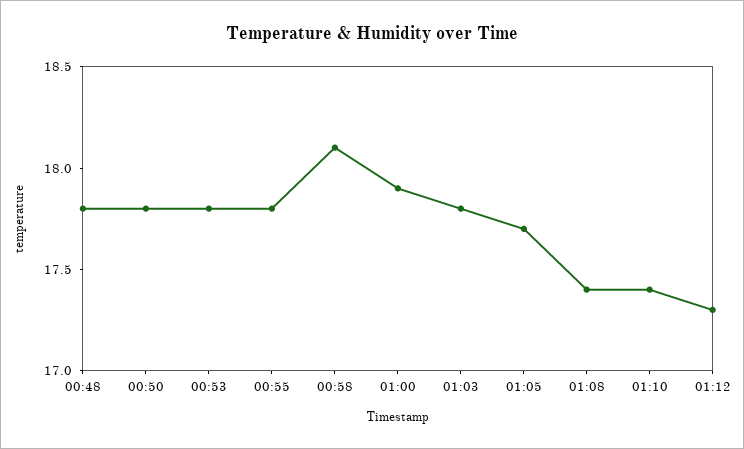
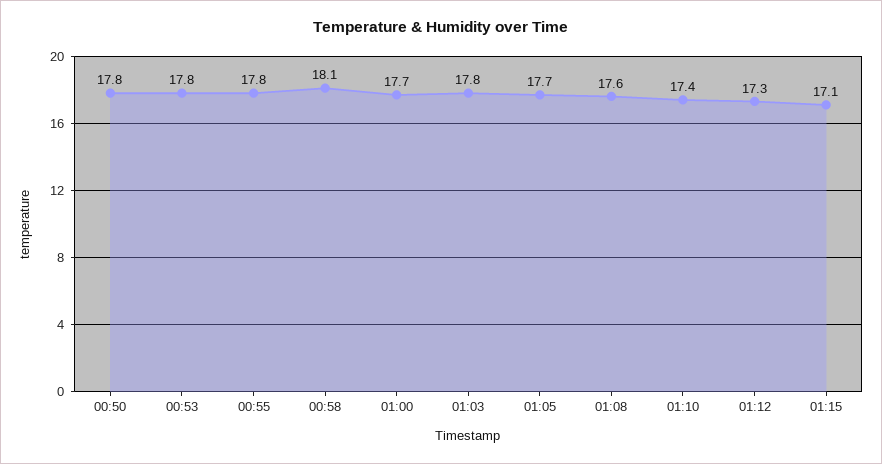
00:48: 17.8 -> none
01:00: 17.9 -> 17.7
01:08: 17.4 -> 17.6
01:15: none -> 17.1

